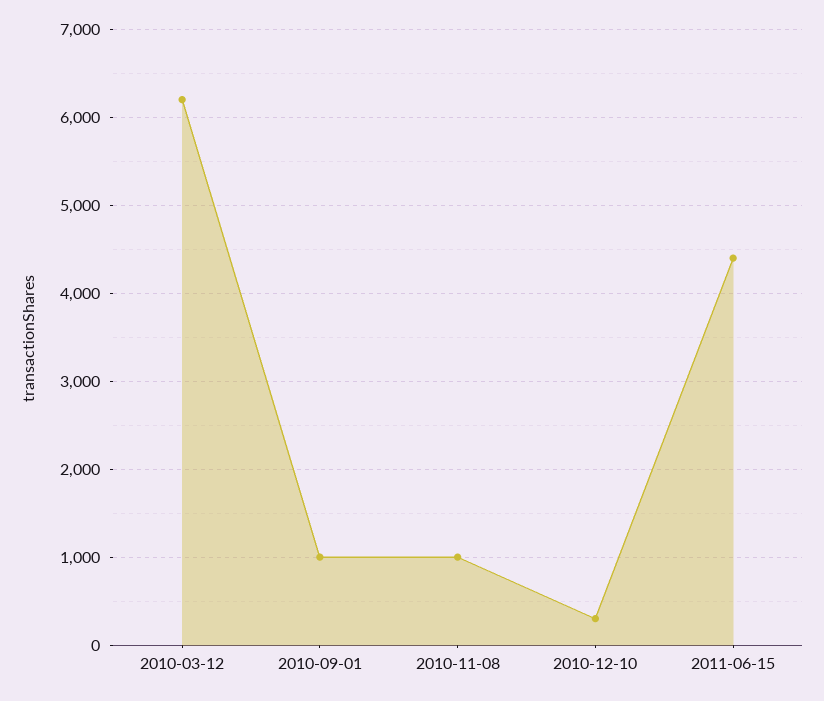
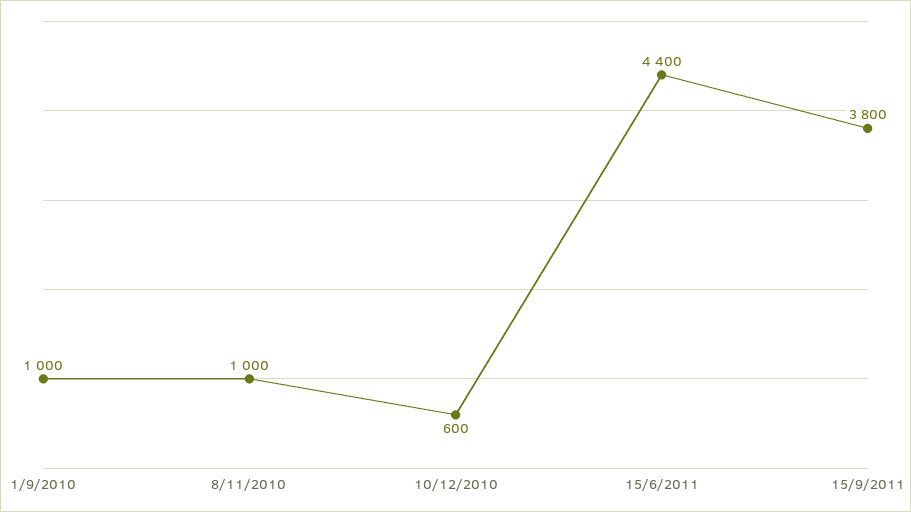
2010-03-12: 6200 -> none
2010-12-10: 300 -> 600
15/9/2011: none -> 3800

